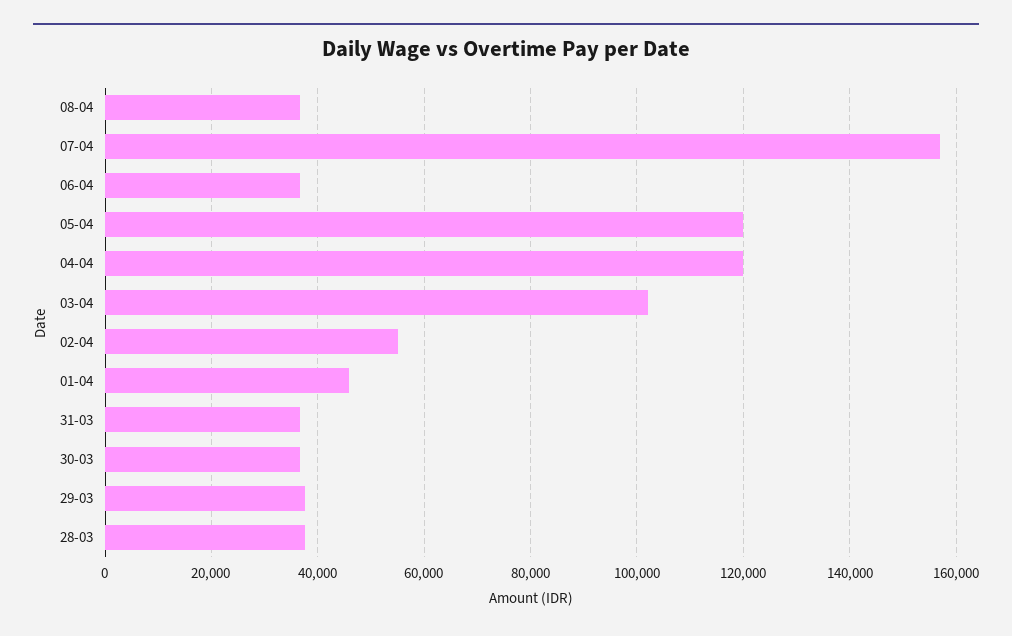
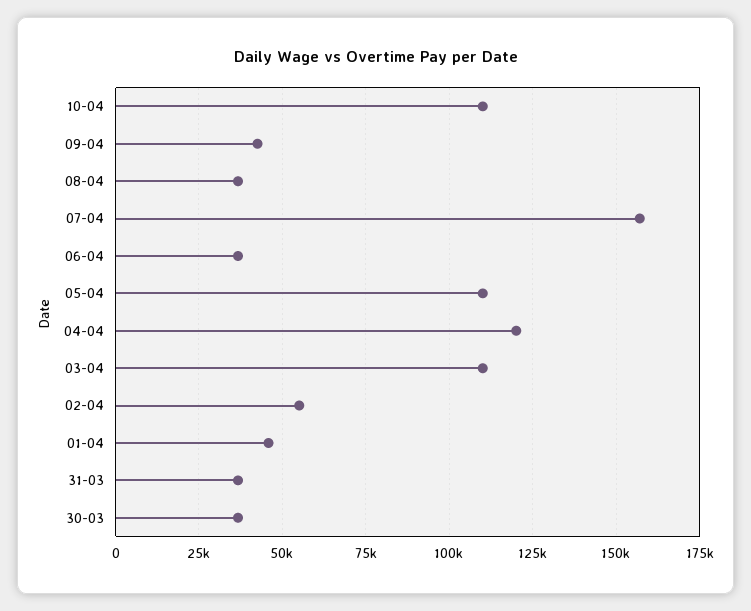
05-04: 120000 -> 110000
03-04: 102000 -> 110000
29-03: 38000 -> none
28-03: 38000 -> none
10-04: none -> 110000
09-04: none -> 42500

